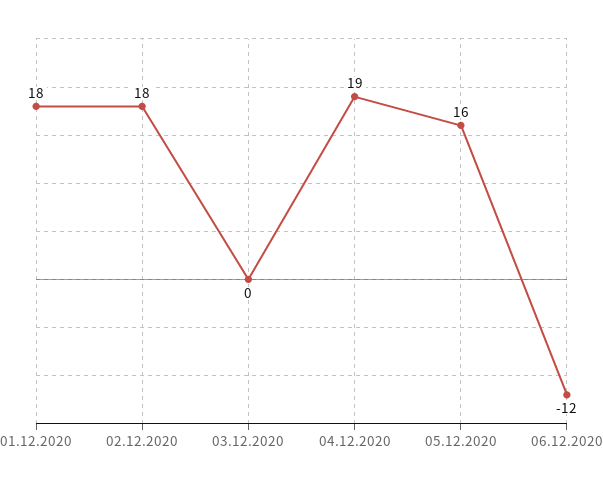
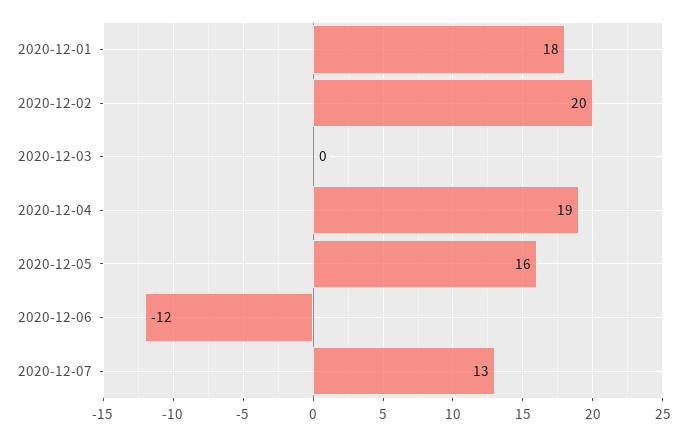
02.12.2020: 18 -> 20
2020-12-07: none -> 13

